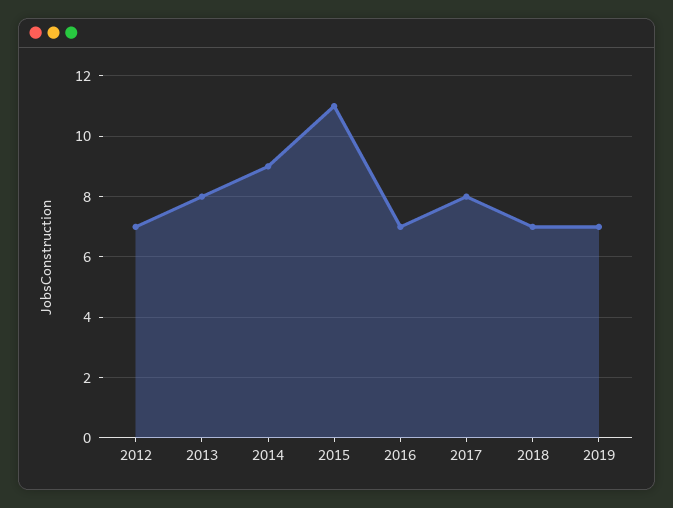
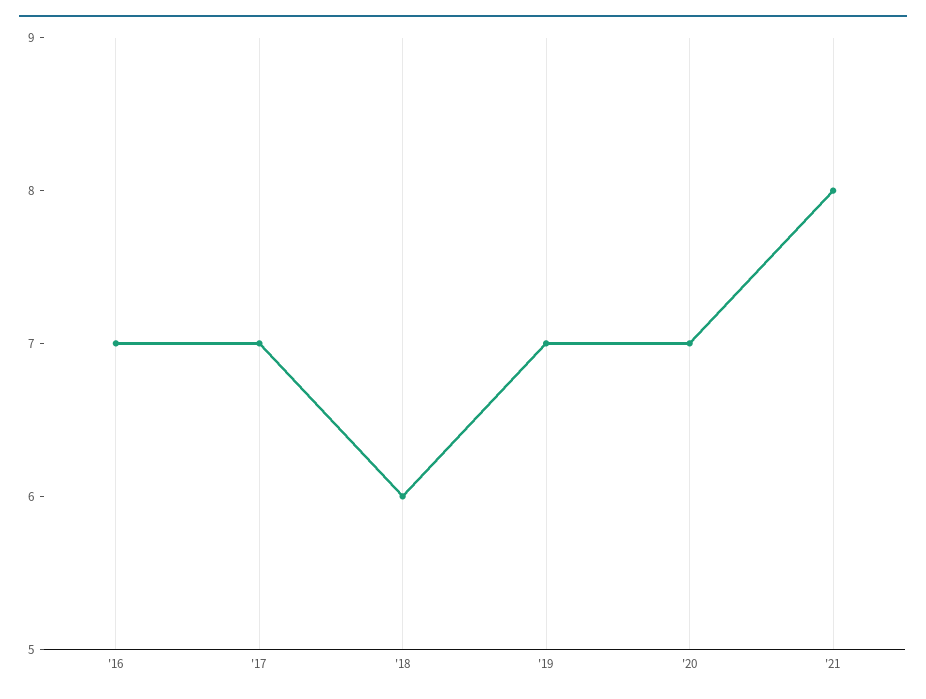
2012: 7 -> none
2013: 8 -> none
2014: 9 -> none
2015: 11 -> none
2017: 8 -> 7
2018: 7 -> 6
'20: none -> 7
'21: none -> 8

